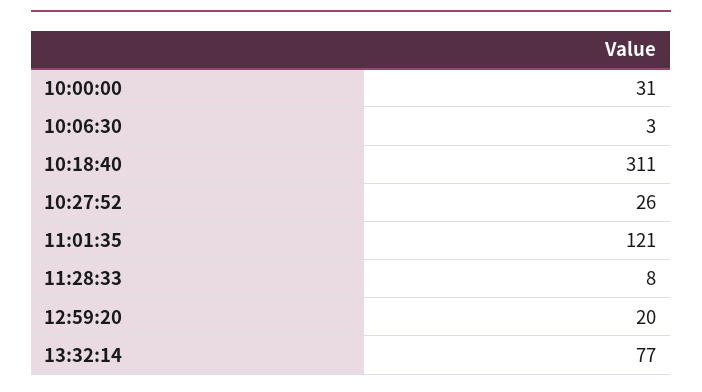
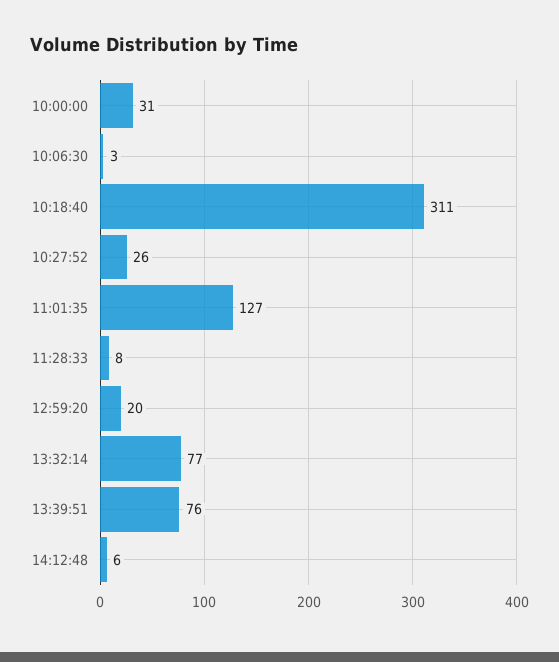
11:01:35: 121 -> 127
13:39:51: none -> 76
14:12:48: none -> 6

